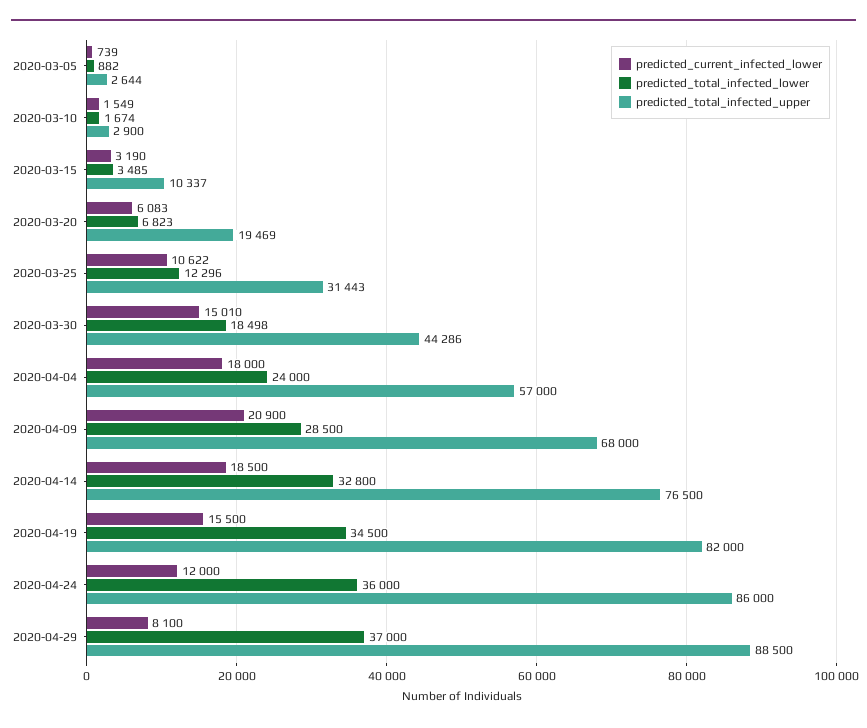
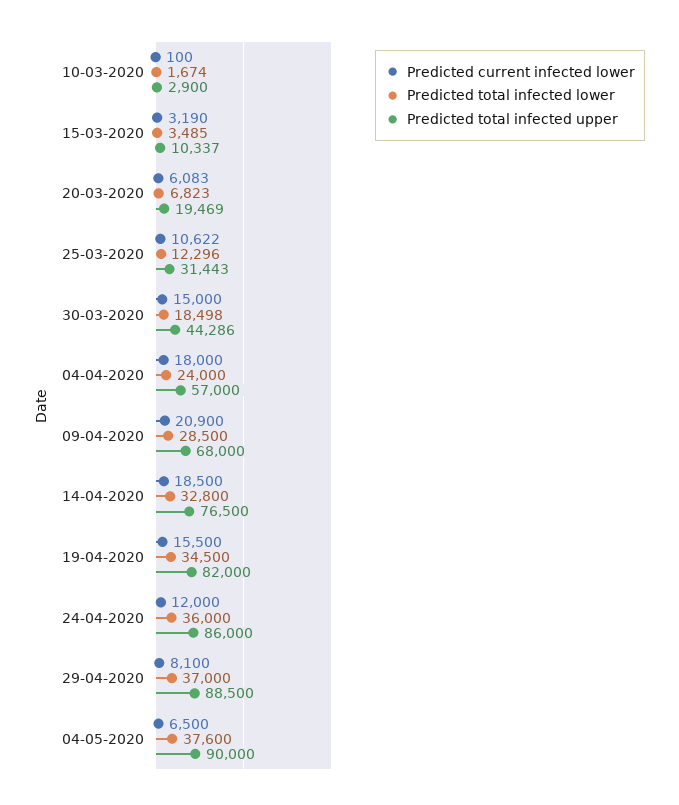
predicted_current_infected_lower, 2020-03-05: 739 -> none
predicted_total_infected_lower, 2020-03-05: 882 -> none
predicted_total_infected_upper, 2020-03-05: 2644 -> none
predicted_current_infected_lower, 2020-03-10: 1549 -> 100
predicted_current_infected_lower, 2020-03-30: 15010 -> 15000
predicted_current_infected_lower, 04-05-2020: none -> 6500
predicted_total_infected_lower, 04-05-2020: none -> 37600
predicted_total_infected_upper, 04-05-2020: none -> 90000

